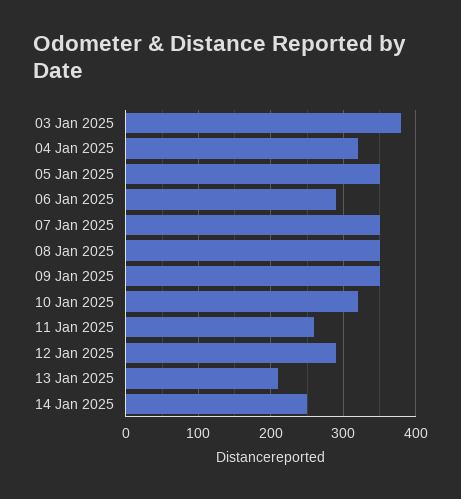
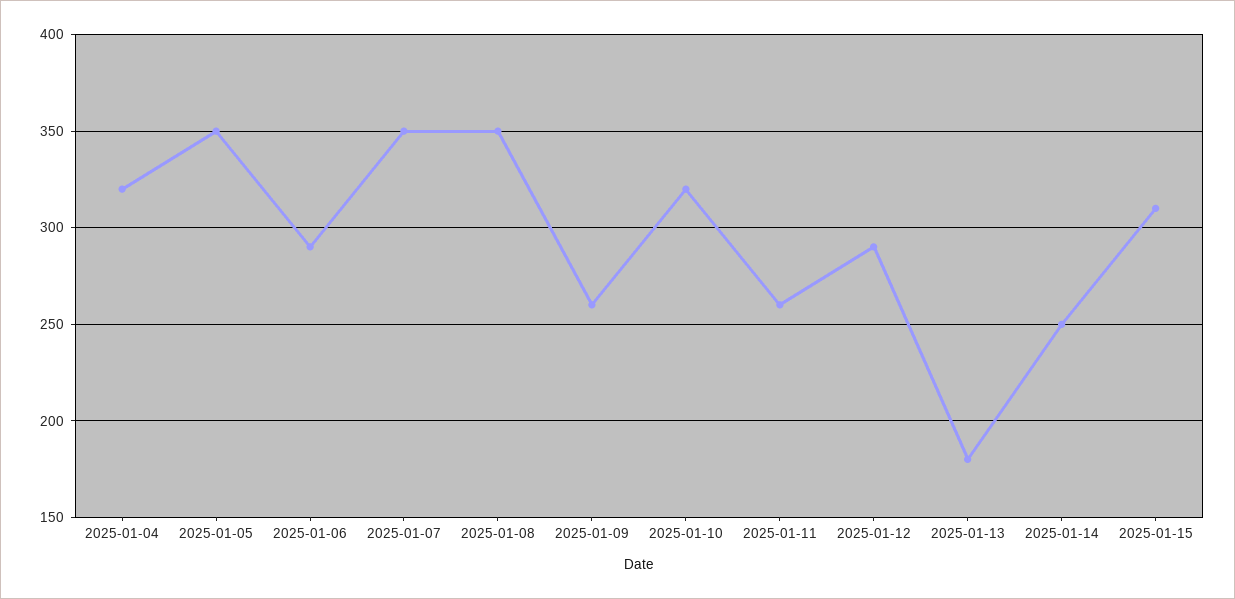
03 Jan 2025: 380 -> none
09 Jan 2025: 350 -> 260
13 Jan 2025: 210 -> 180
2025-01-15: none -> 310

